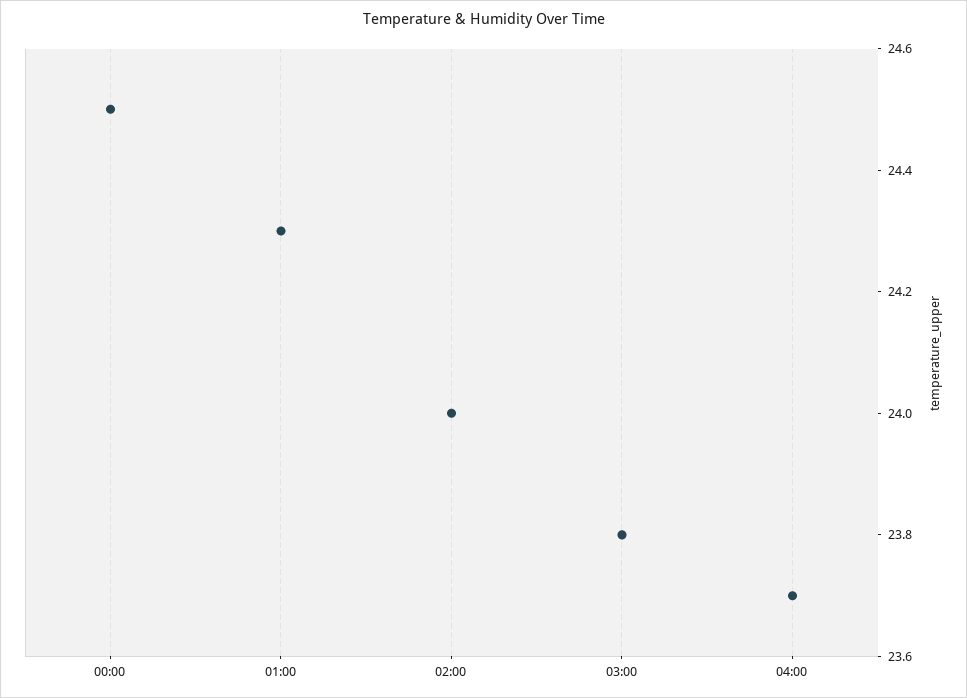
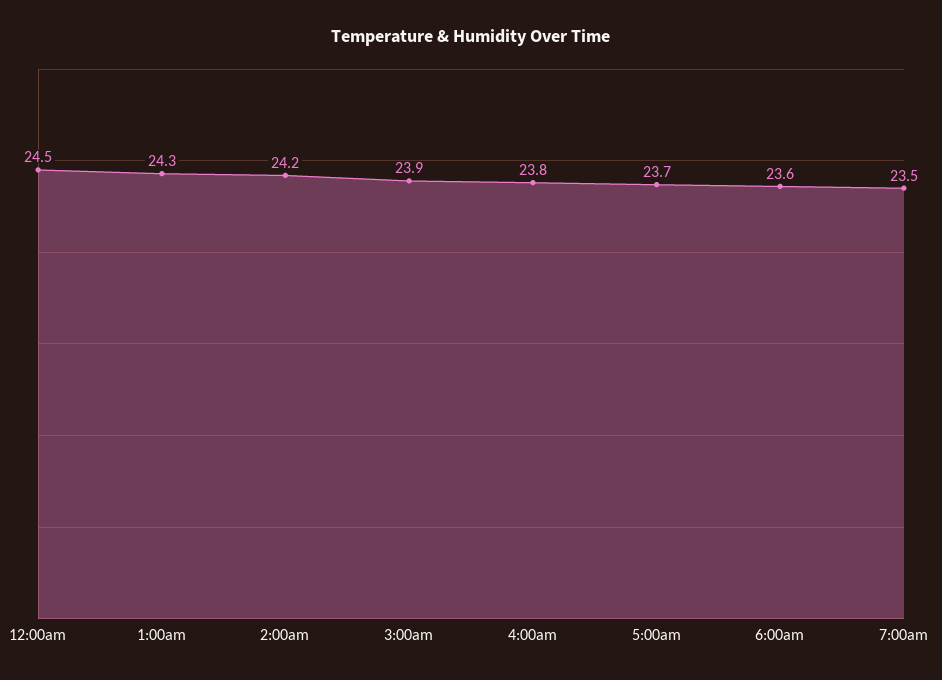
02:00: 24 -> 24.2
03:00: 23.8 -> 23.9
04:00: 23.7 -> 23.8
5:00am: none -> 23.7
6:00am: none -> 23.6
7:00am: none -> 23.5

